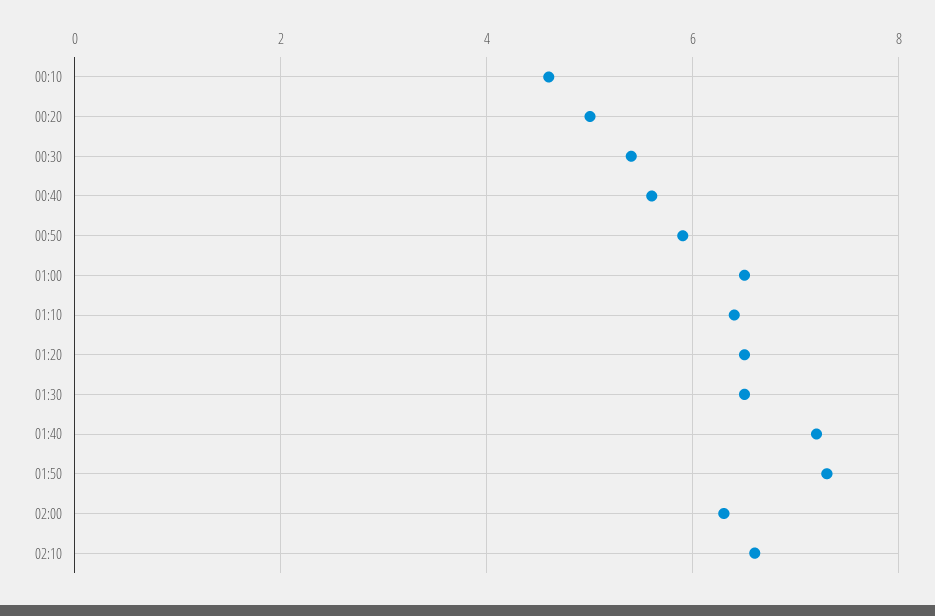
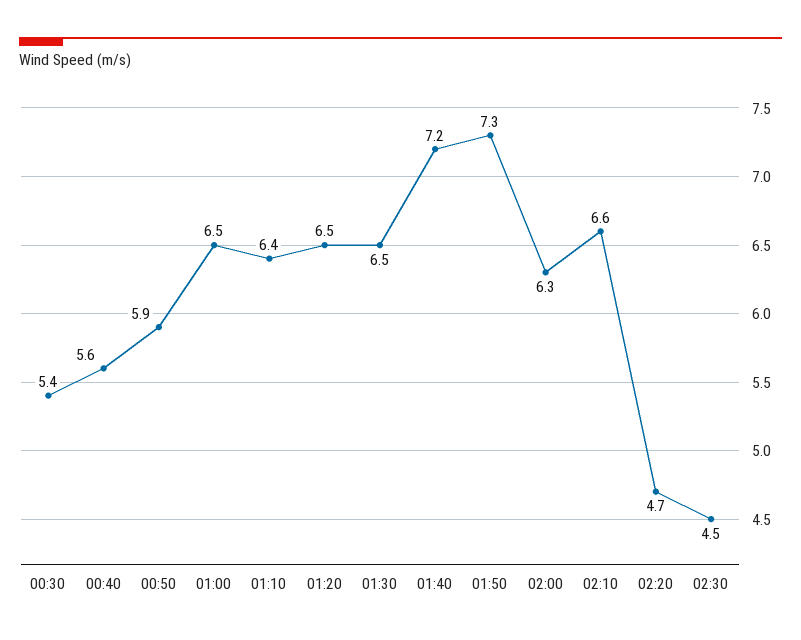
00:10: 4.5 -> none
00:20: 5 -> none
02:20: none -> 4.7
02:30: none -> 4.5

